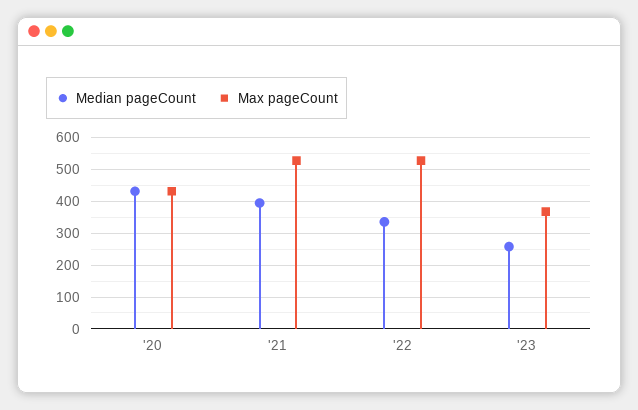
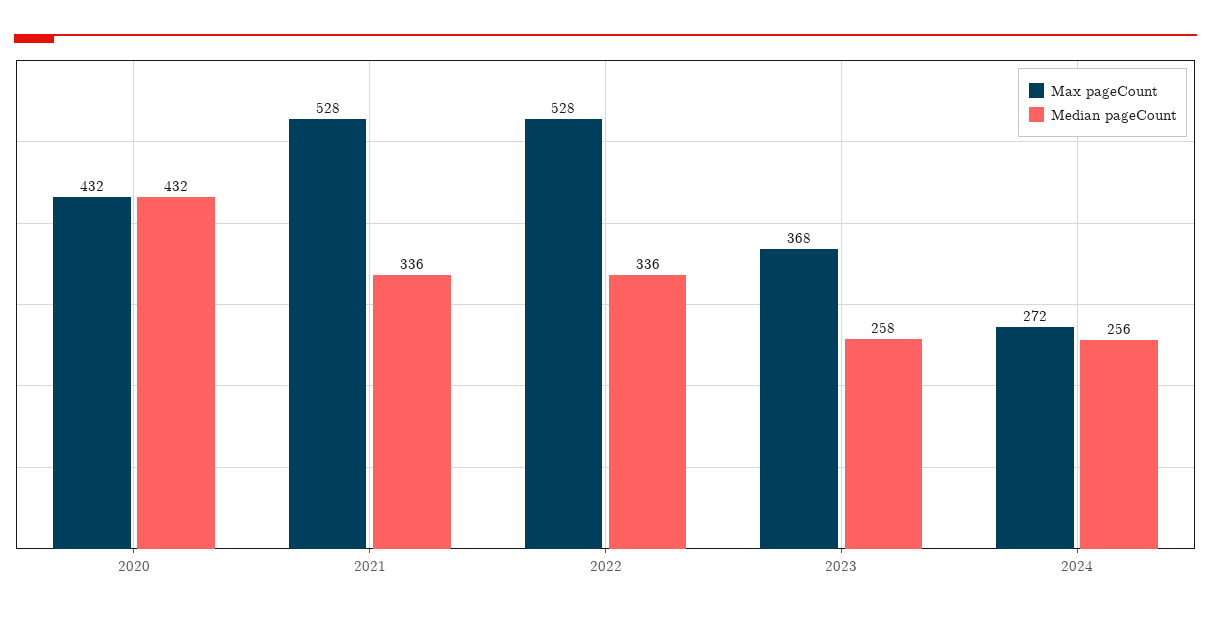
Median pageCount, '21: 400 -> 336
Max pageCount, 2024: none -> 272
Median pageCount, 2024: none -> 256

